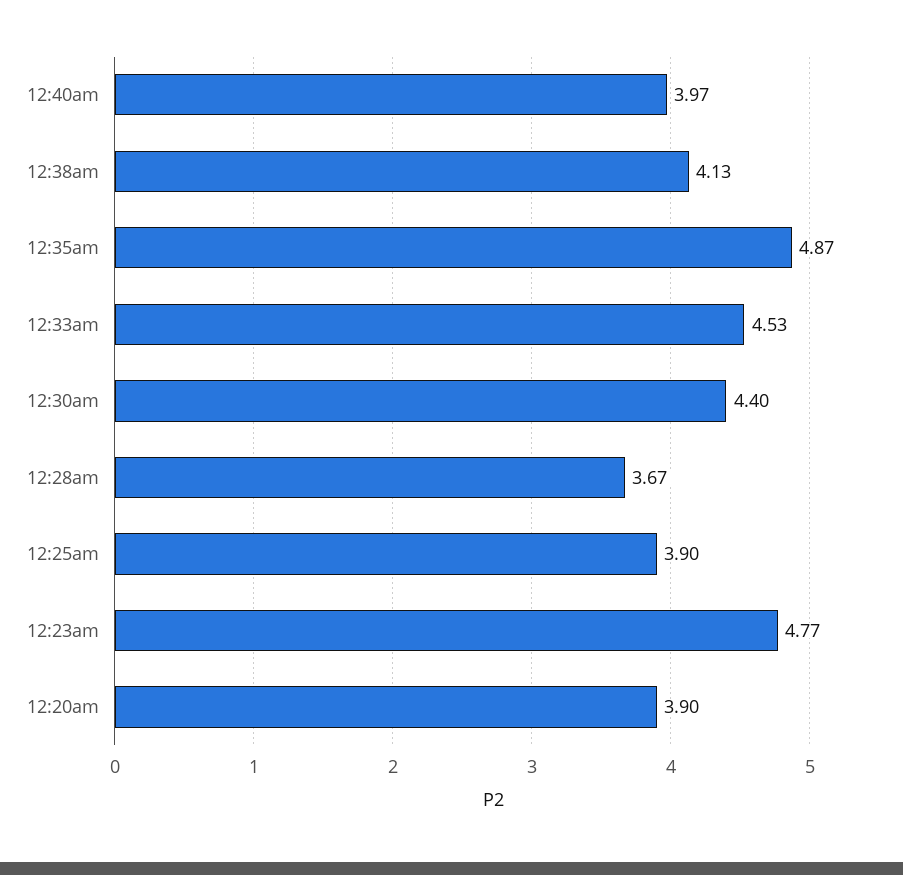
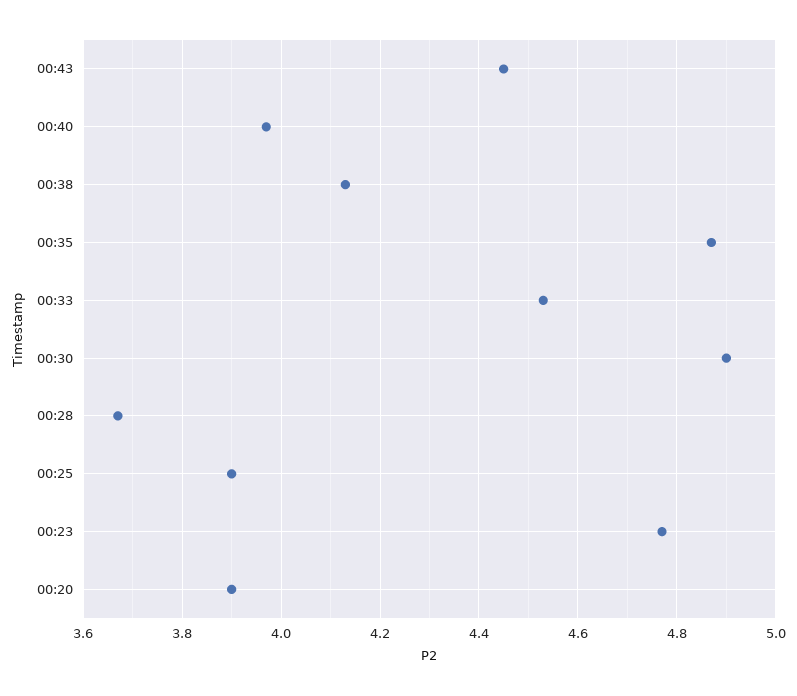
12:30am: 4.4 -> 4.9
00:43: none -> 4.45

